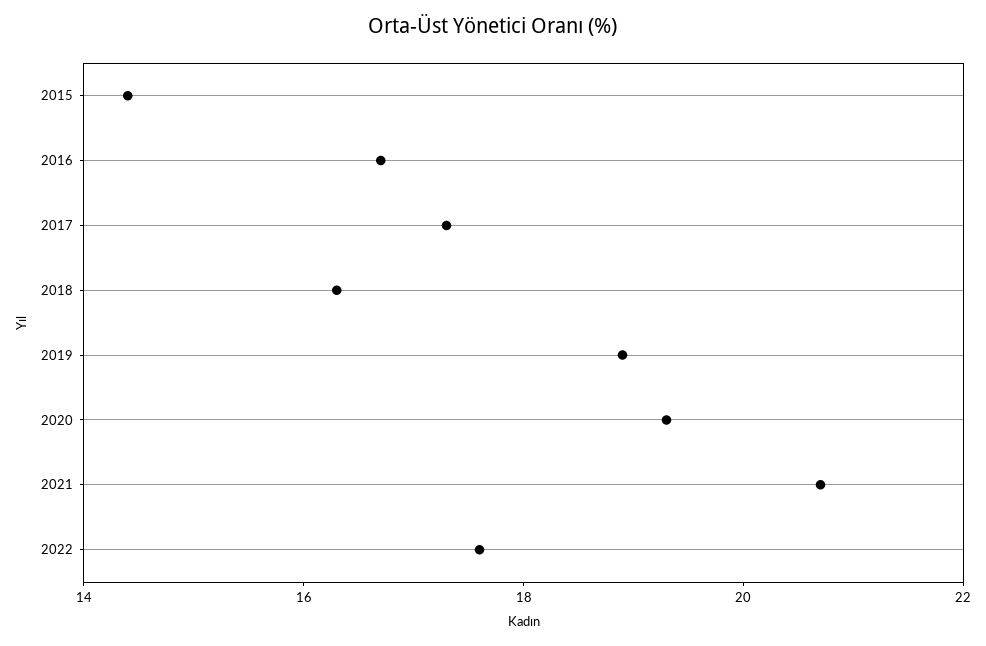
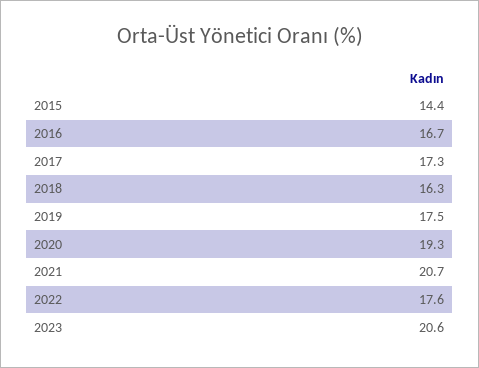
2019: 19 -> 17.5
2023: none -> 20.6

